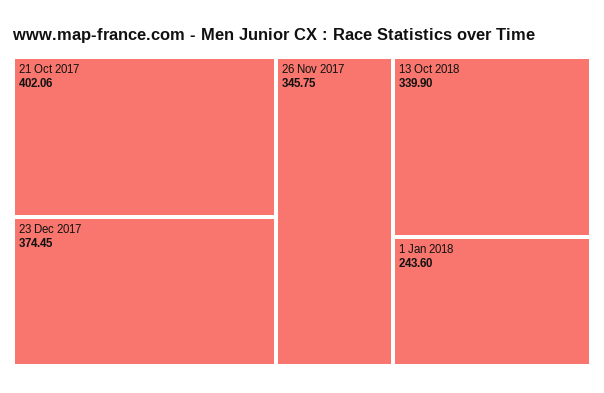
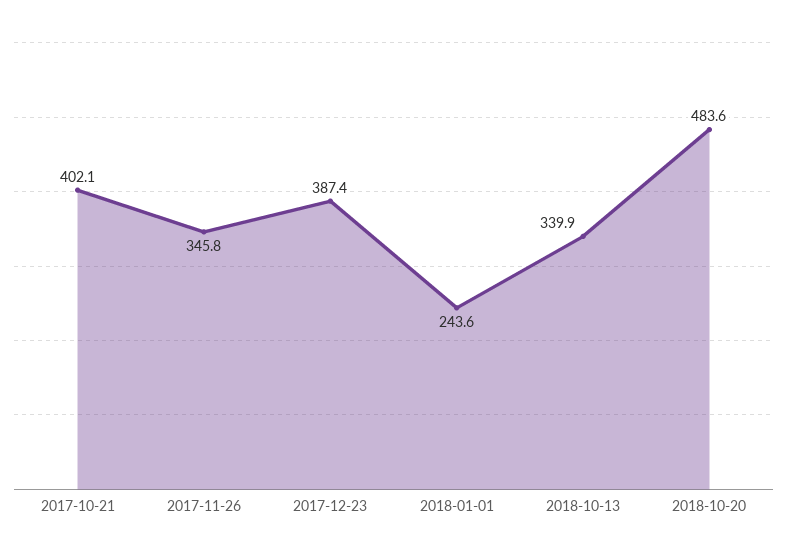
23 Dec 2017: 374.45 -> 387.4
2018-10-20: none -> 483.6

